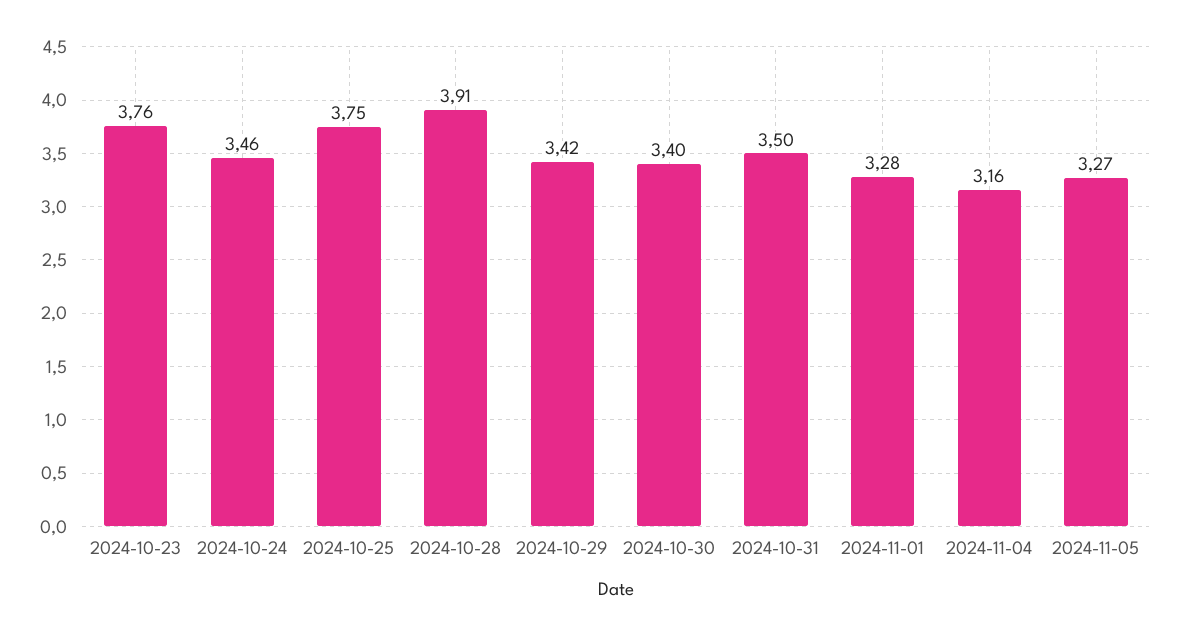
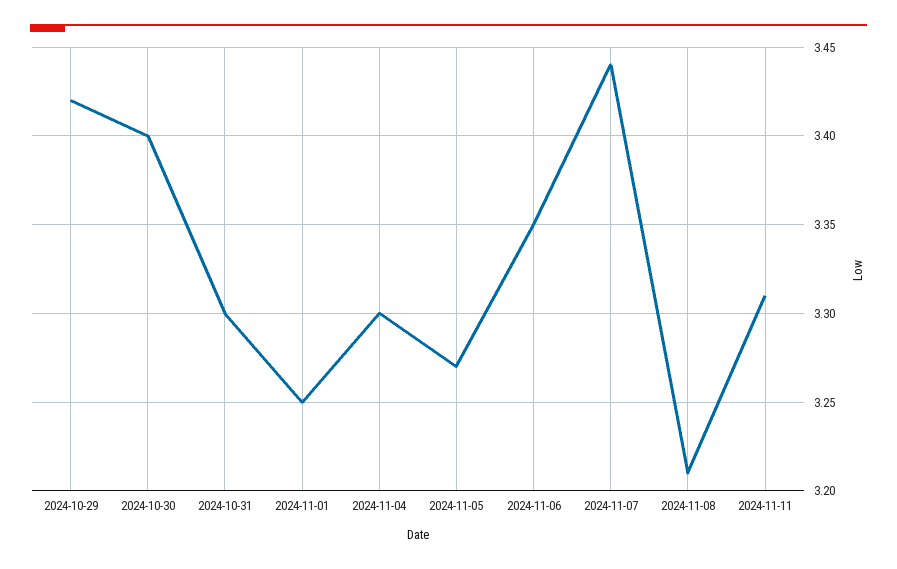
2024-10-23: 3.76 -> none
2024-10-24: 3.46 -> none
2024-10-25: 3.75 -> none
2024-10-28: 3.91 -> none
2024-10-31: 3.5 -> 3.3
2024-11-01: 3.28 -> 3.25
2024-11-04: 3.16 -> 3.3
2024-11-06: none -> 3.35
2024-11-07: none -> 3.44
2024-11-08: none -> 3.21
2024-11-11: none -> 3.31

